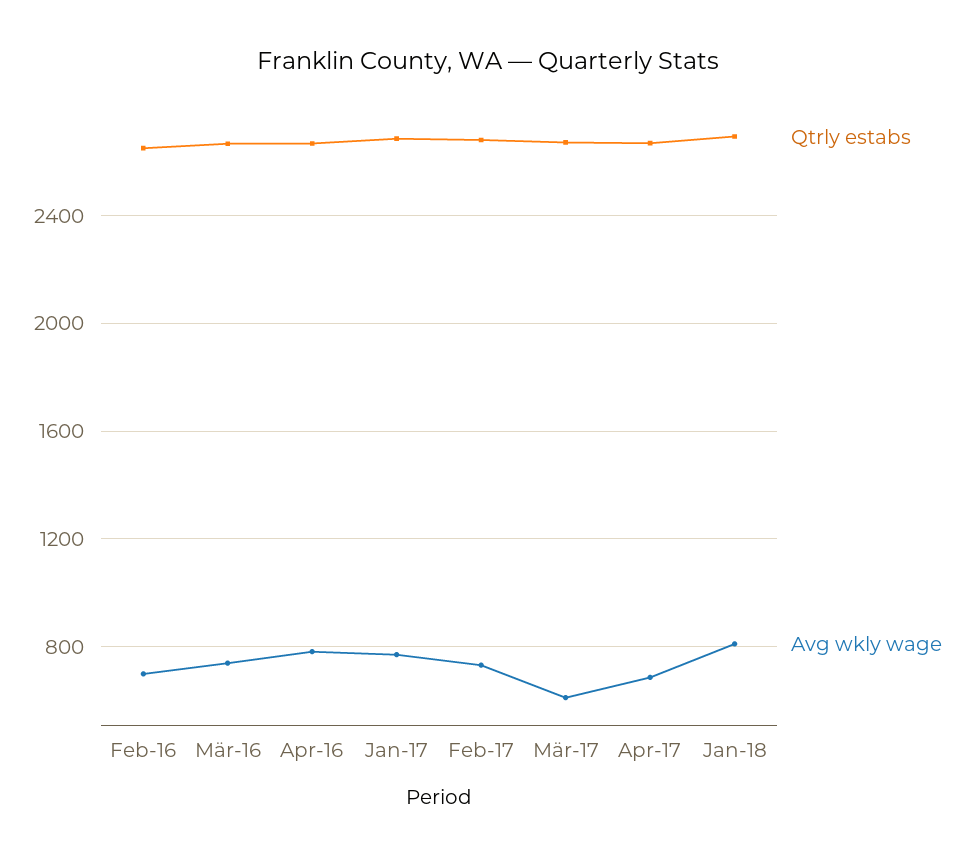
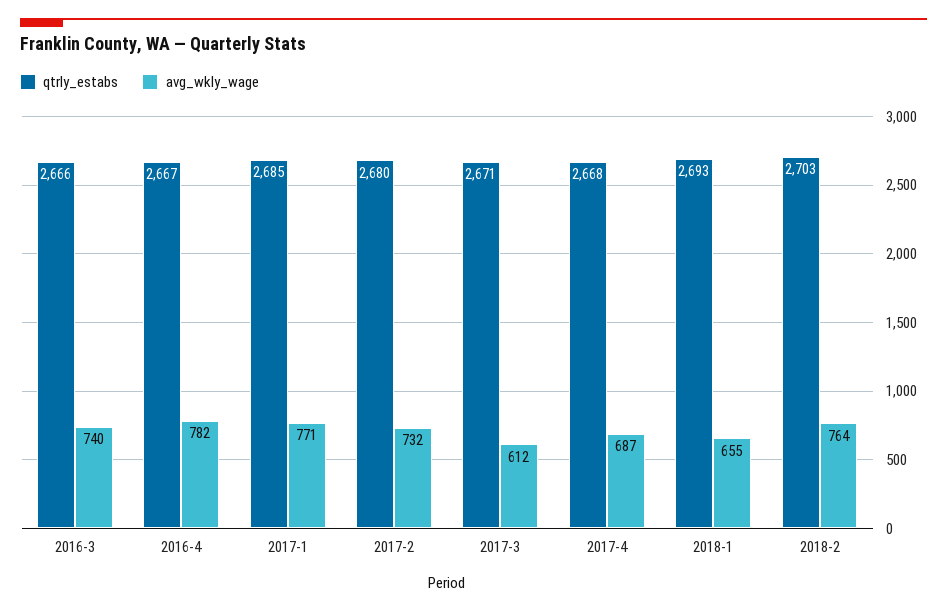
Qtrly estabs, Feb-16: 2650 -> none
Avg wkly wage, Feb-16: 700 -> none
Avg wkly wage, Jan-18: 800 -> 655
Qtrly estabs, 2018-2: none -> 2703
Avg wkly wage, 2018-2: none -> 764

